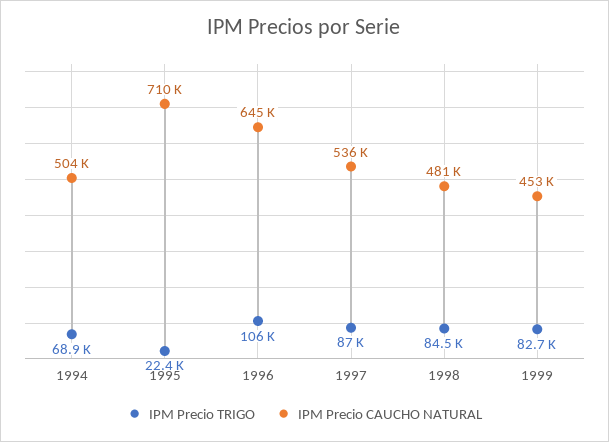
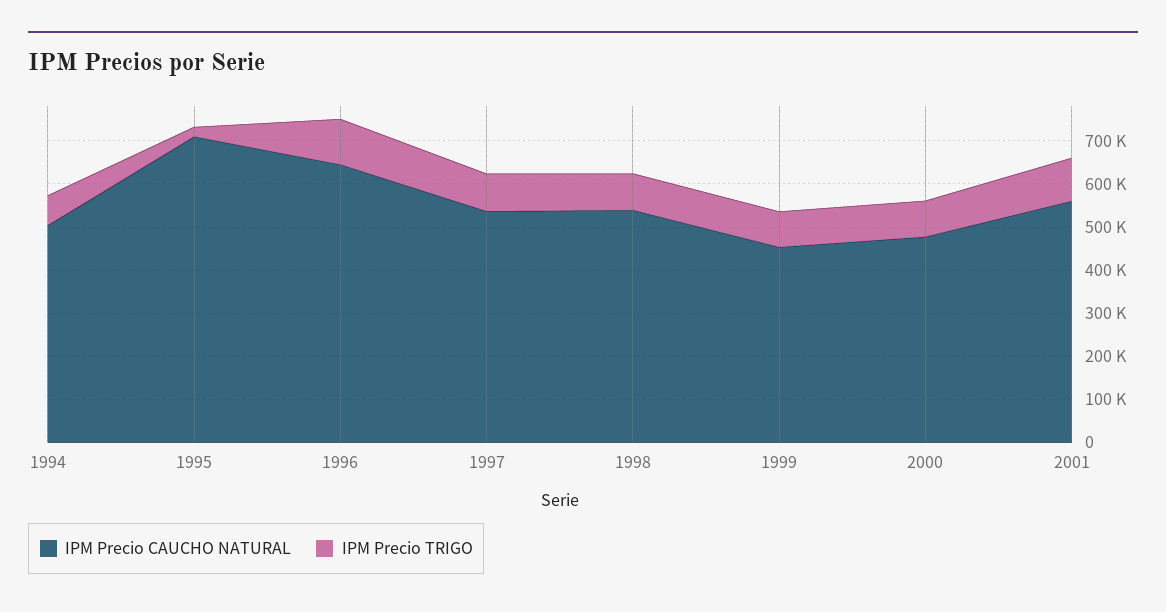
IPM Precio CAUCHO NATURAL, 1998: 481000 -> 540000
IPM Precio CAUCHO NATURAL, 2000: none -> 480000
IPM Precio TRIGO, 2000: none -> 80000
IPM Precio CAUCHO NATURAL, 2001: none -> 560000
IPM Precio TRIGO, 2001: none -> 100000

